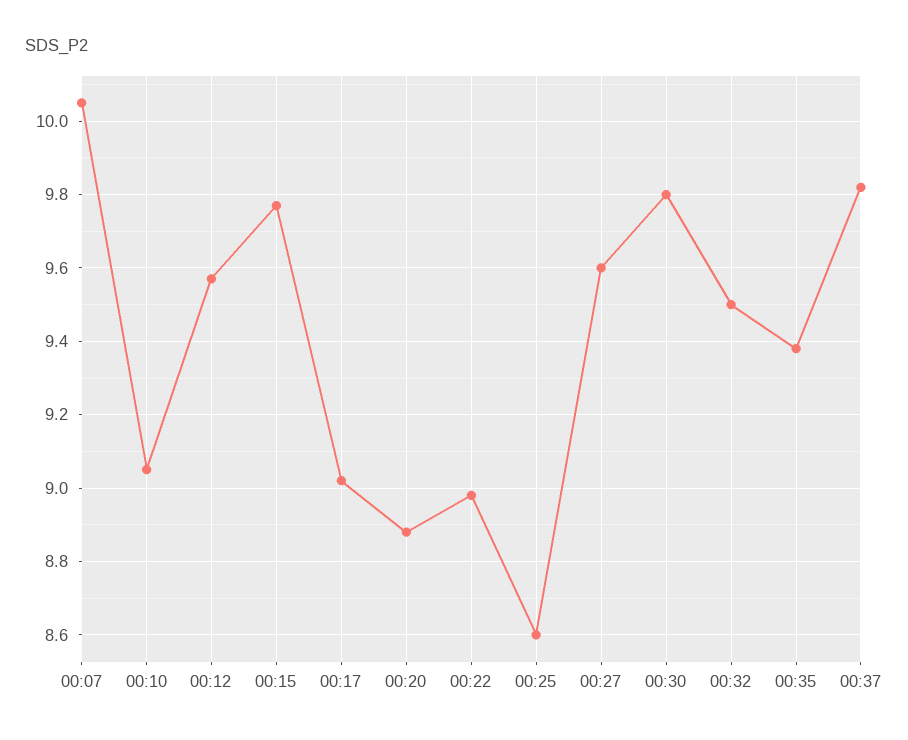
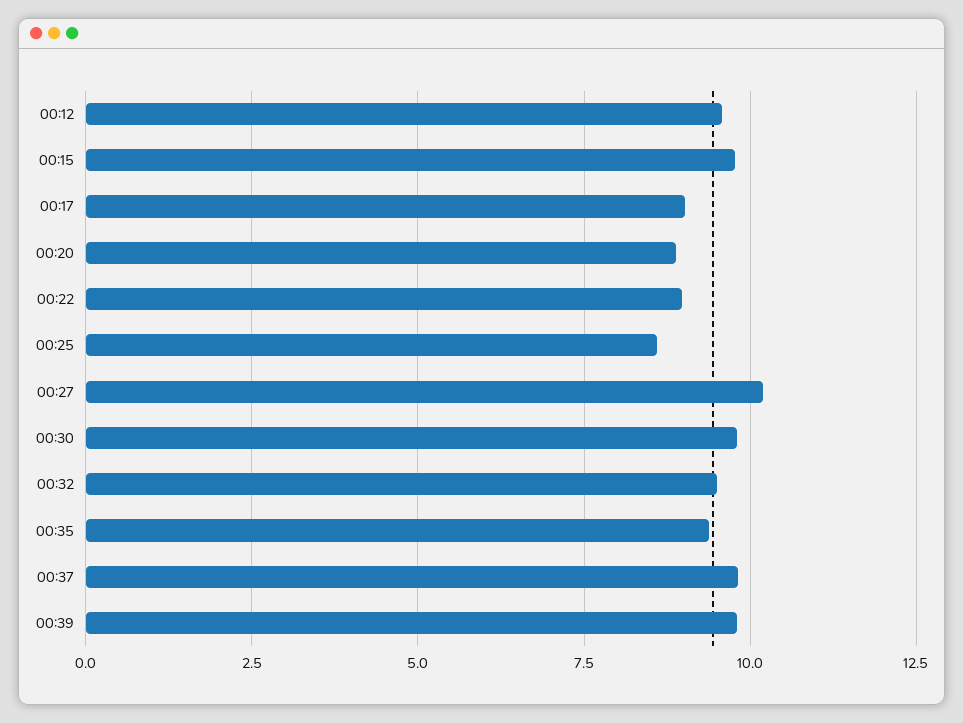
00:07: 10.05 -> none
00:10: 9.05 -> none
00:27: 9.6 -> 10.25
00:39: none -> 9.75

